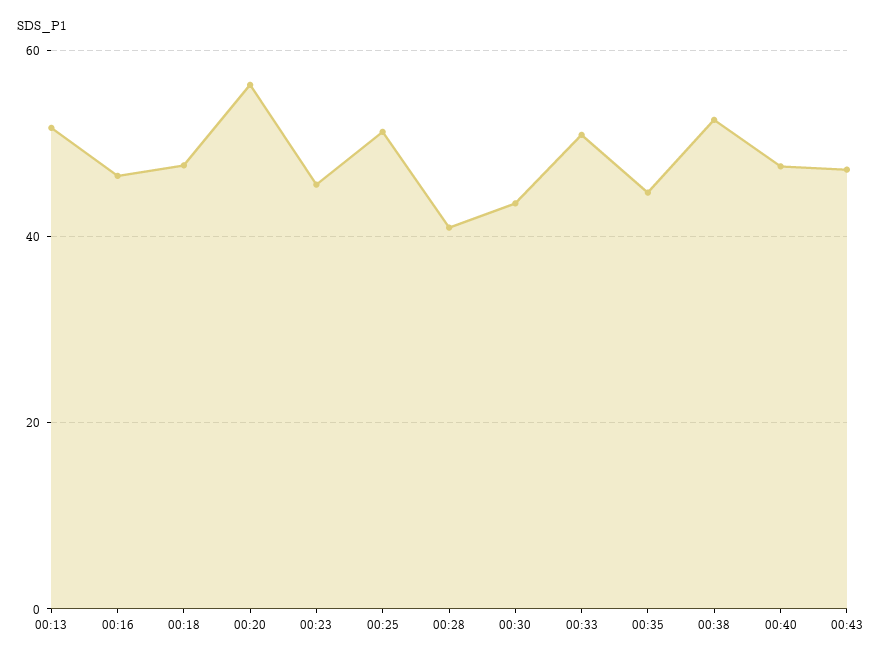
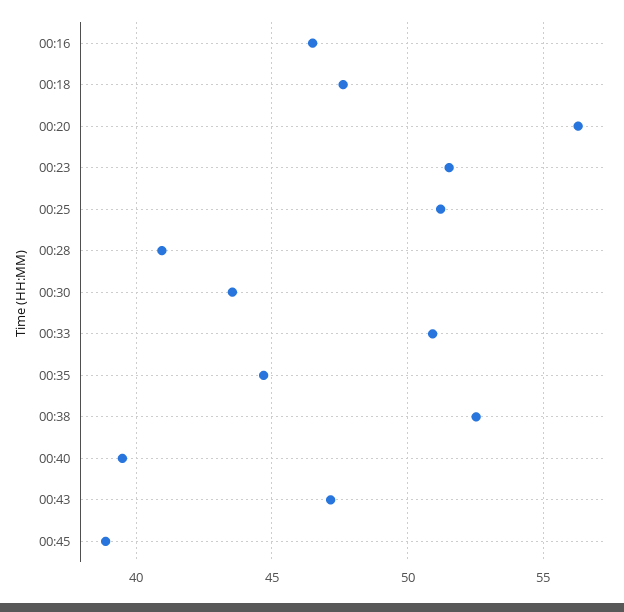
00:13: 52 -> none
00:23: 46 -> 51.5
00:40: 48 -> 39.5
00:45: none -> 39

